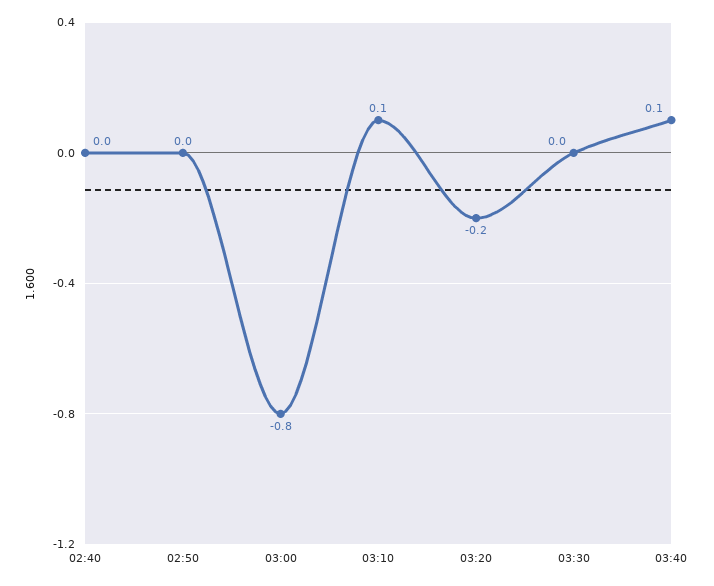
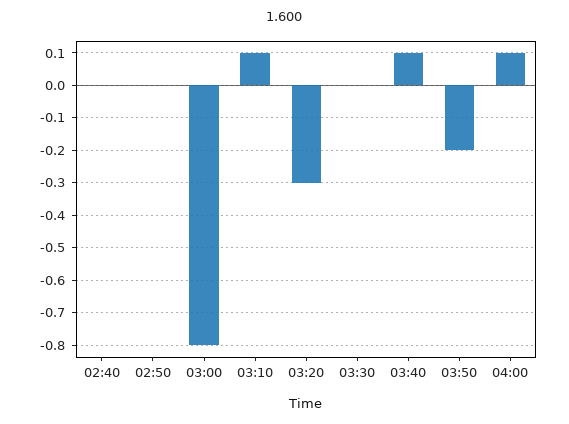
03:20: -0.2 -> -0.3
03:50: none -> -0.2
04:00: none -> 0.1

